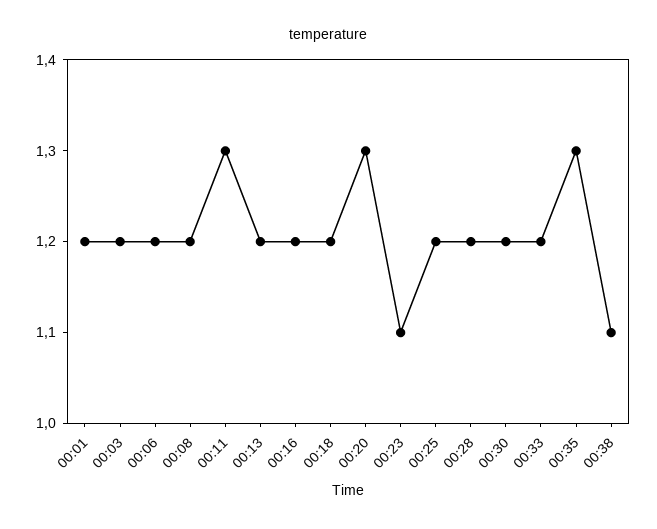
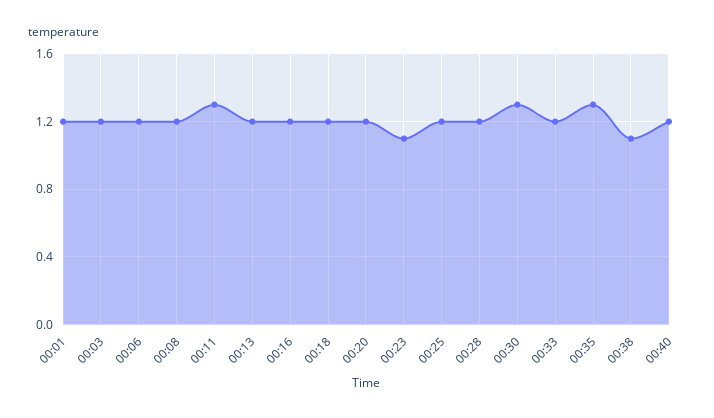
00:20: 1.3 -> 1.2
00:30: 1.2 -> 1.3
00:40: none -> 1.2

